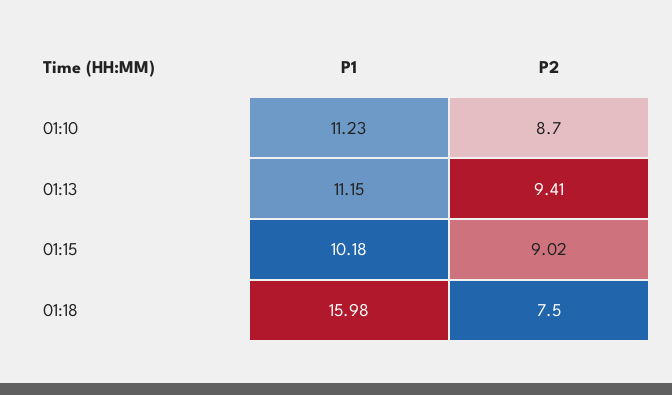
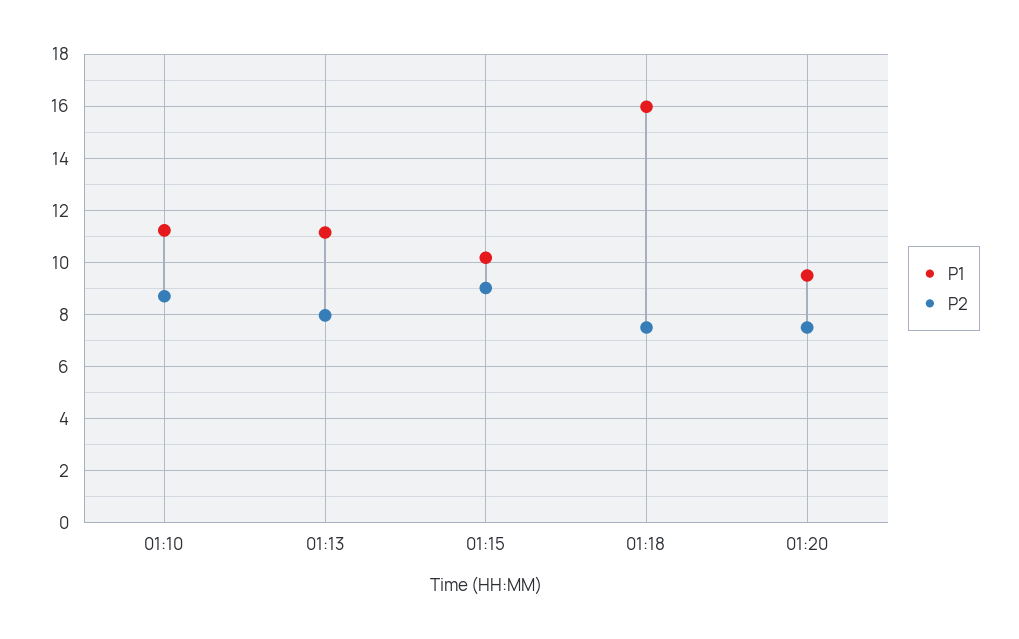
P2, 01:13: 9.41 -> 8
P1, 01:20: none -> 9.5
P2, 01:20: none -> 7.5

